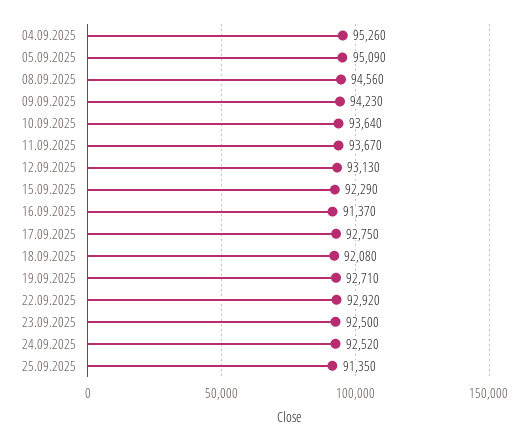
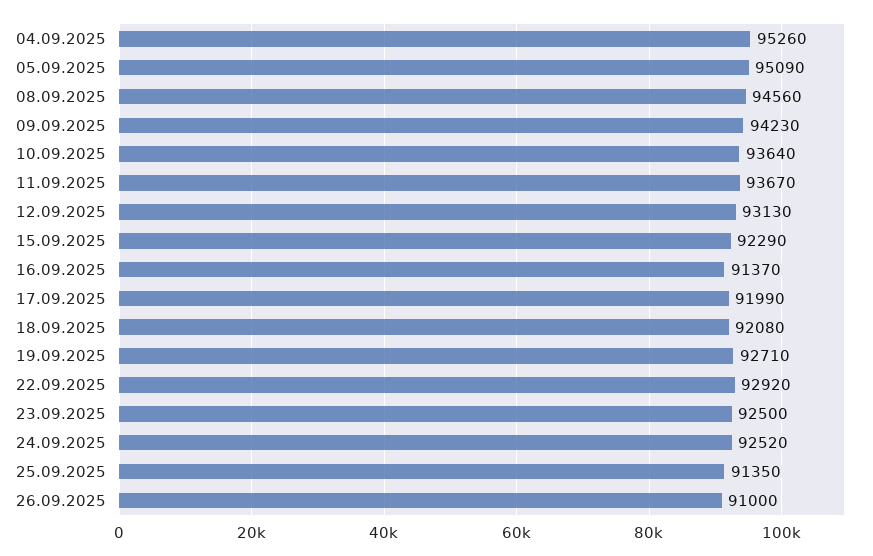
17.09.2025: 92750 -> 91990
26.09.2025: none -> 91000

